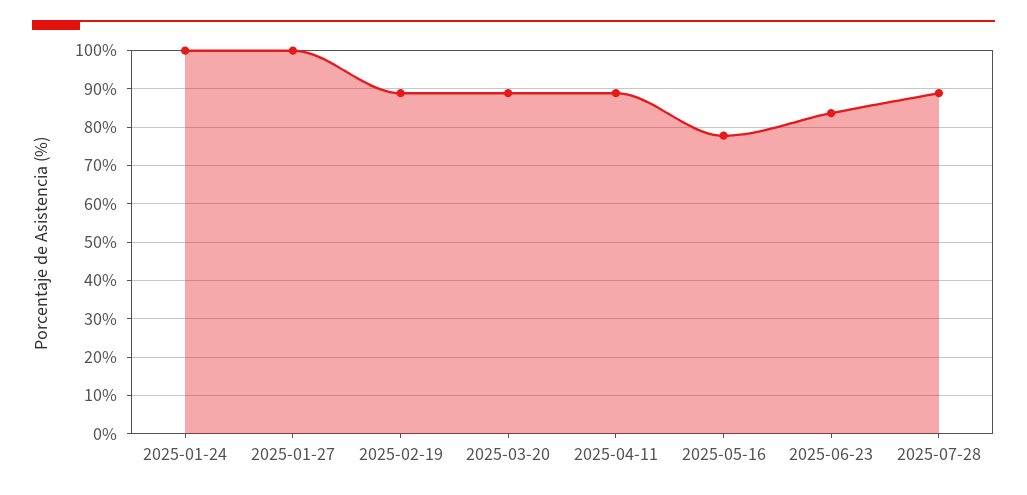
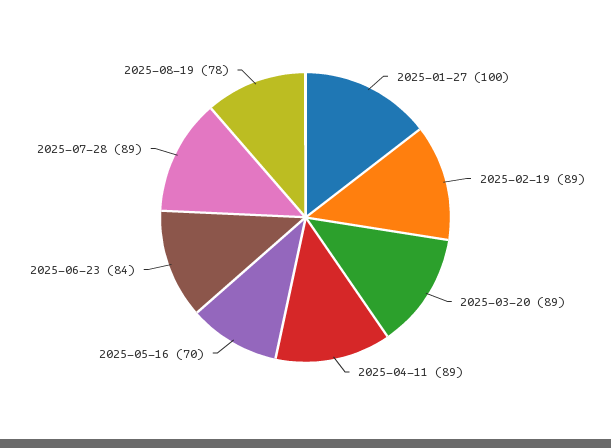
2025-01-24: 100 -> none
2025-05-16: 78 -> 70
2025-08-19: none -> 78

